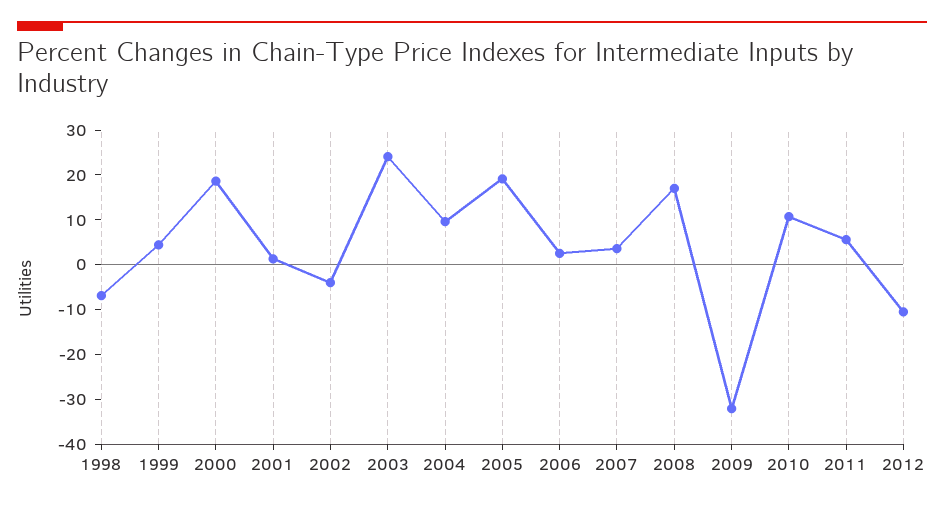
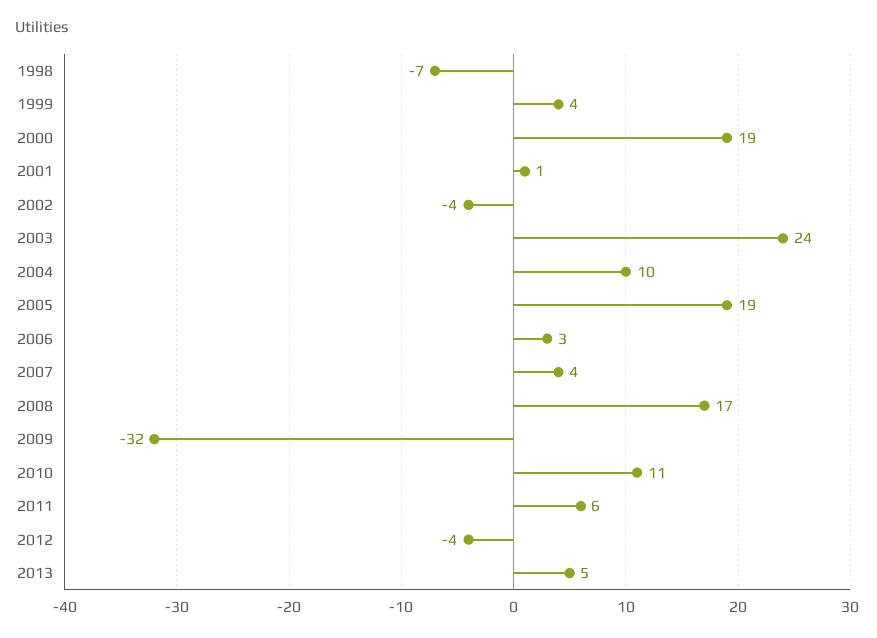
2012: -10 -> -4
2013: none -> 5

